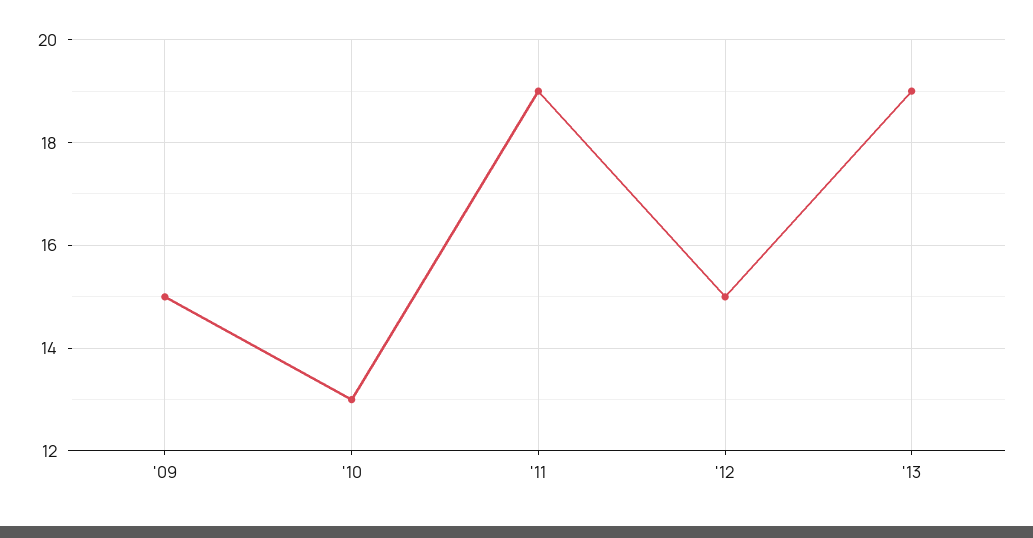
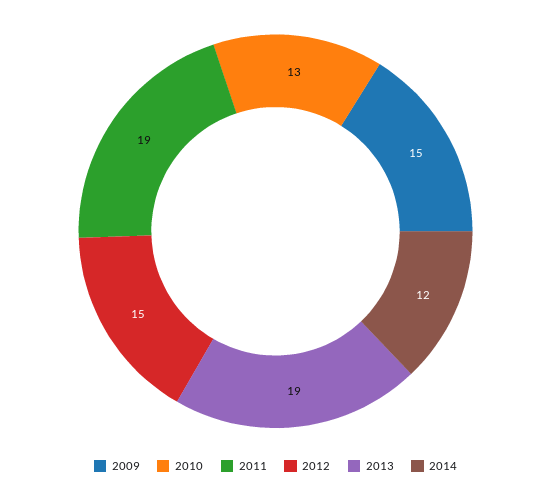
2014: none -> 12

